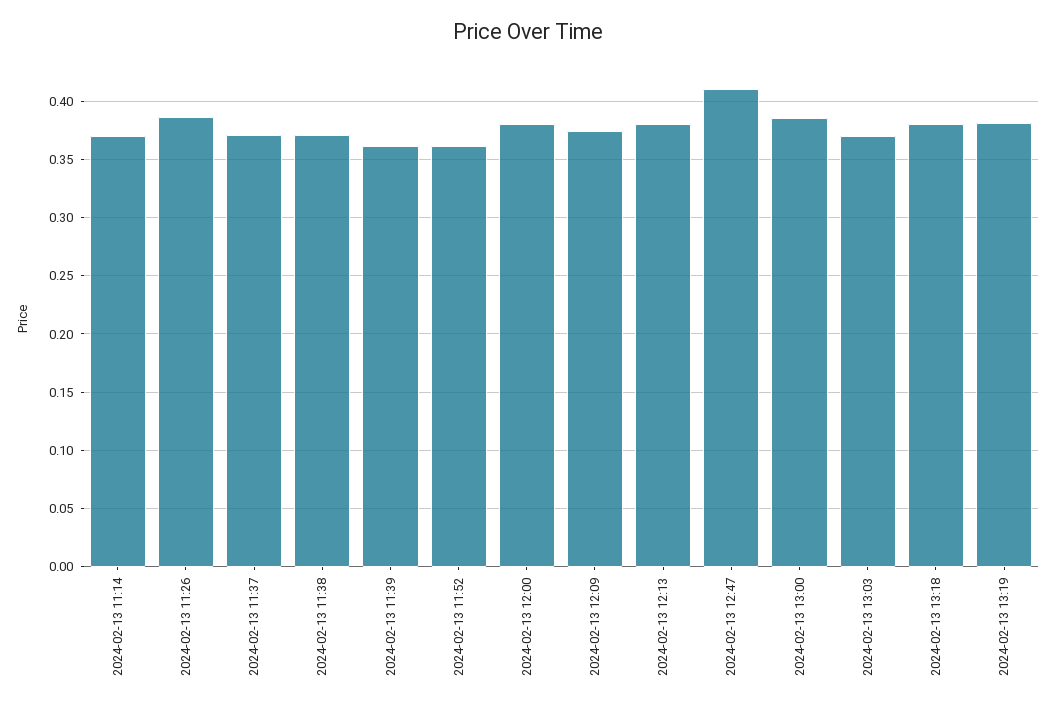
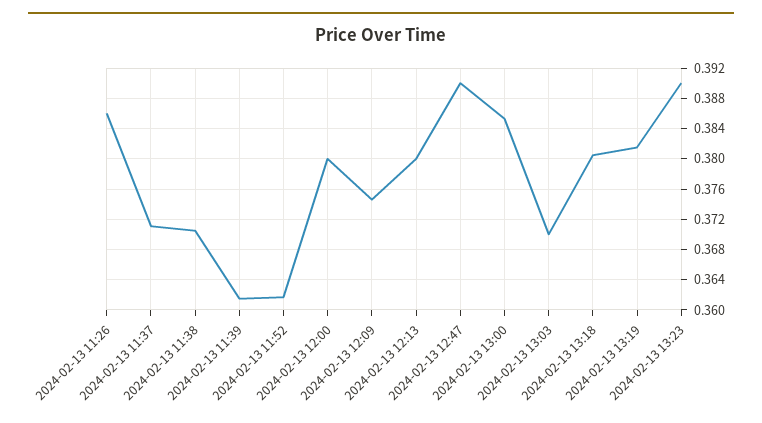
2024-02-13 11:14: 0.37 -> none
2024-02-13 12:47: 0.41 -> 0.39
2024-02-13 13:23: none -> 0.39

